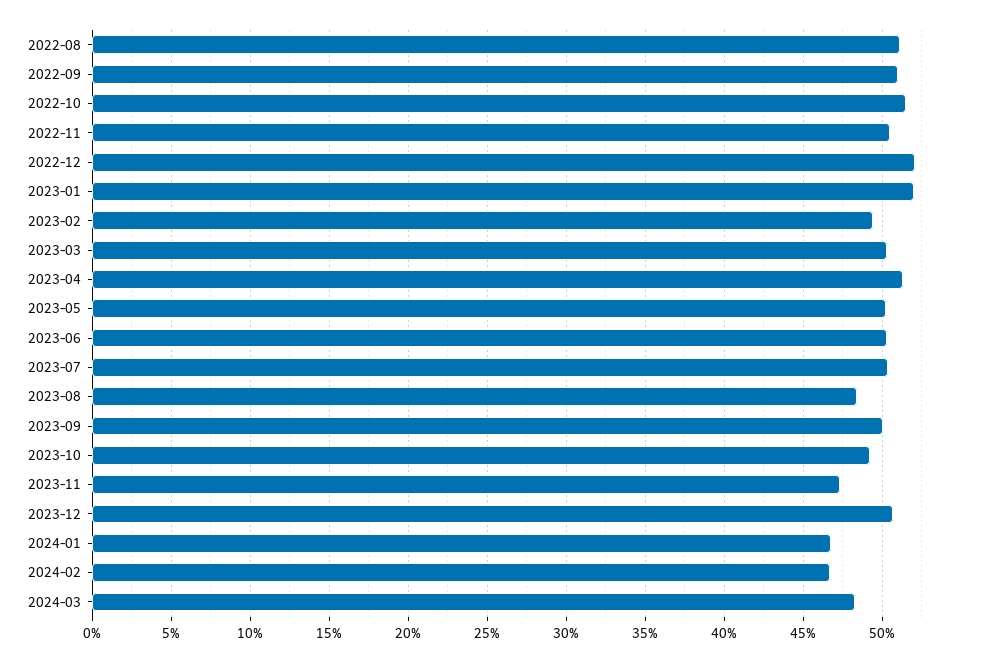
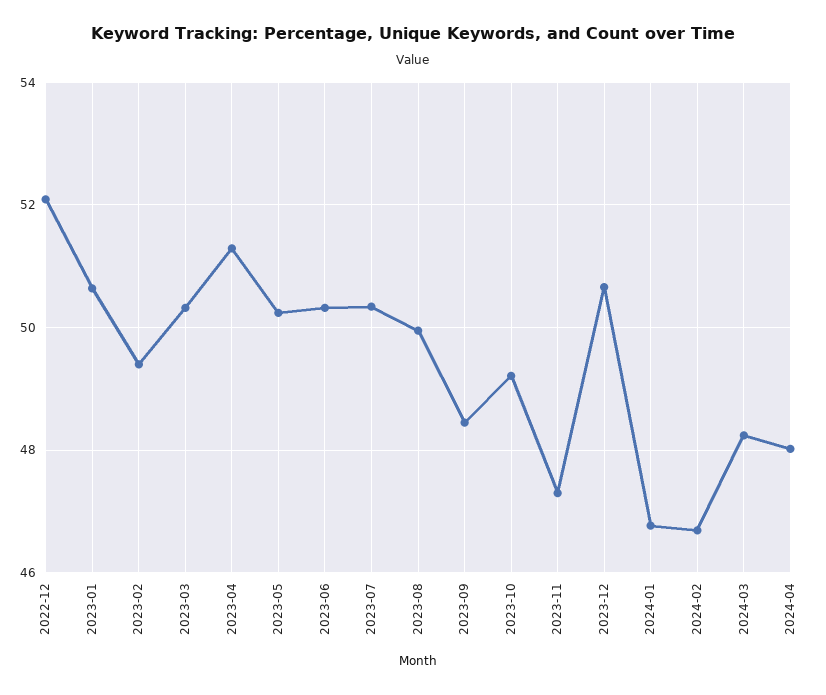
2022-08: 51 -> none
2022-09: 51 -> none
2022-10: 51.5 -> none
2022-11: 50.5 -> none
2023-01: 52 -> 50.6
2023-08: 48.5 -> 50
2023-09: 50 -> 48.4
2024-04: none -> 48

